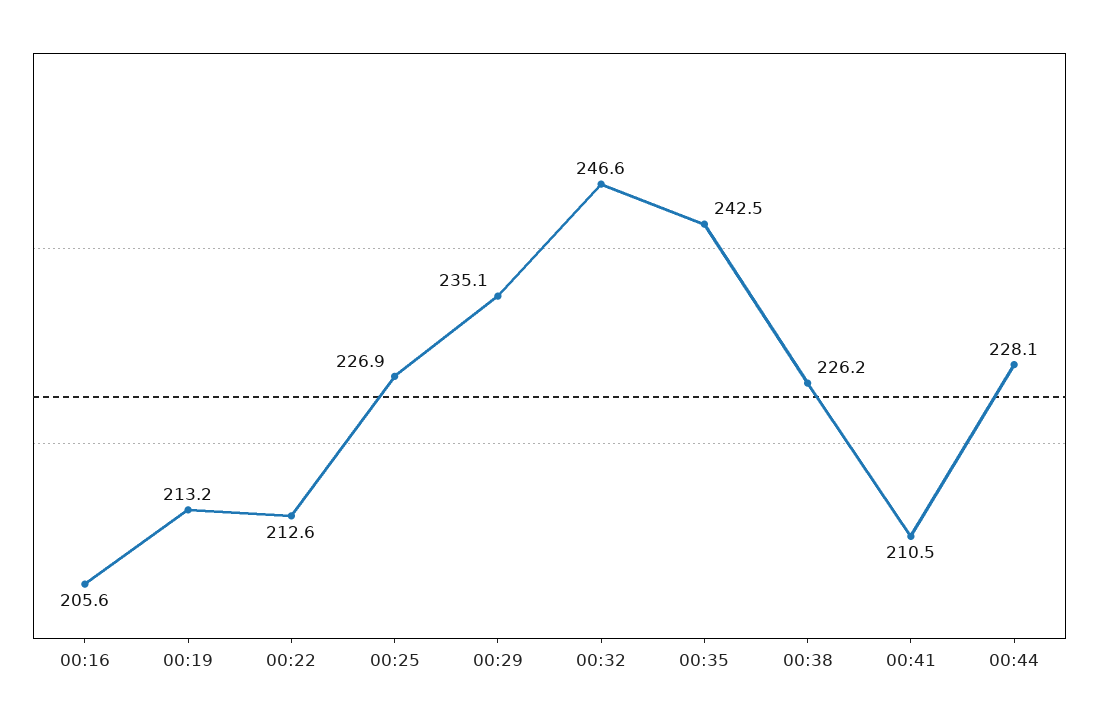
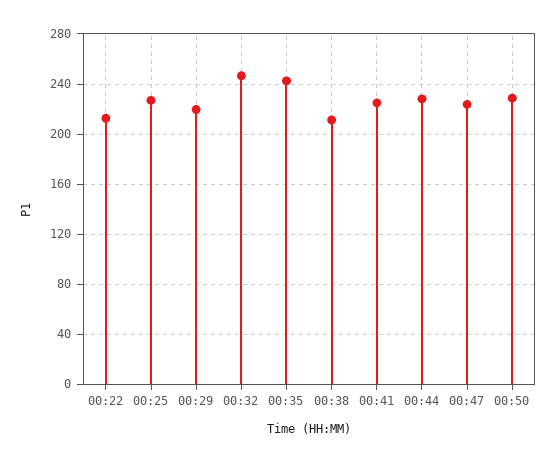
00:16: 205.6 -> none
00:19: 213.2 -> none
00:29: 235.1 -> 220
00:38: 226.2 -> 210
00:41: 210.5 -> 225
00:47: none -> 225
00:50: none -> 230

